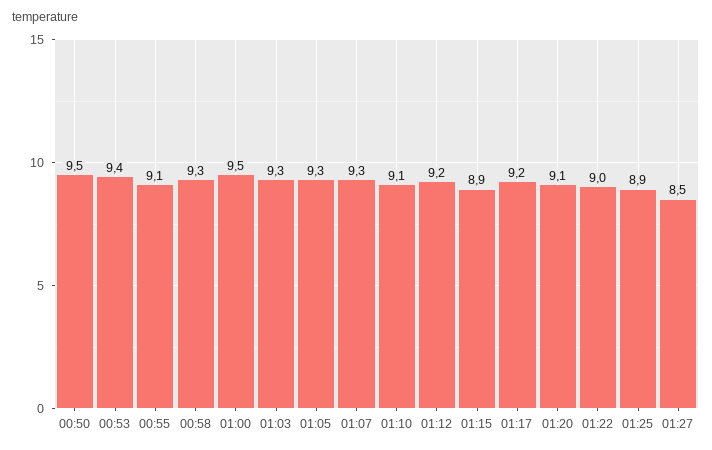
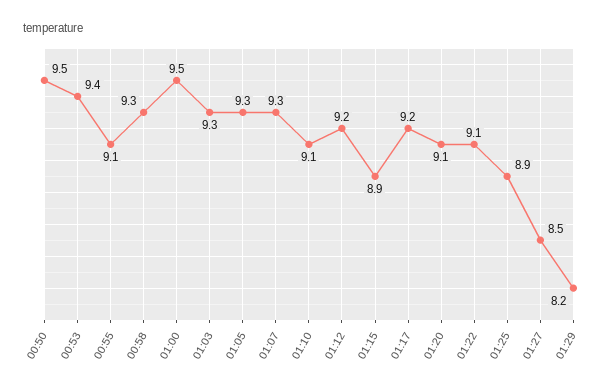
01:22: 9 -> 9.1
01:29: none -> 8.2

